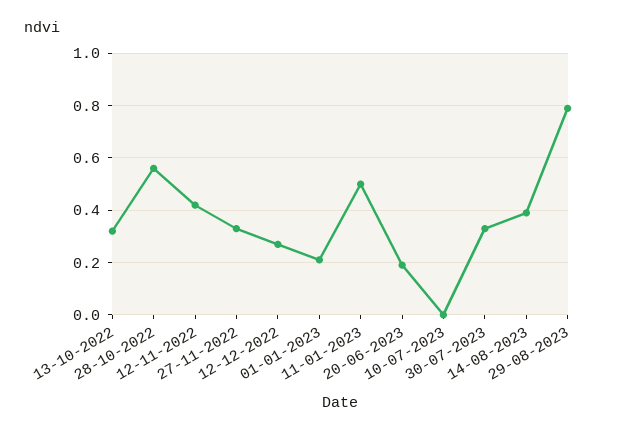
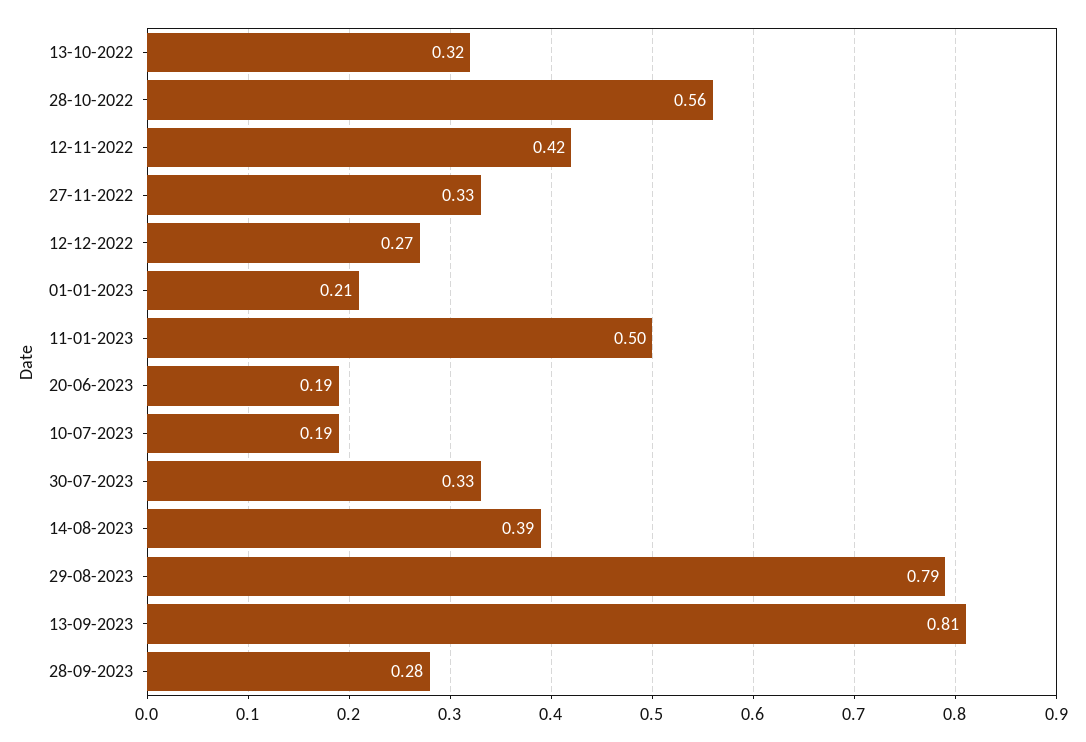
10-07-2023: 0 -> 0.19
13-09-2023: none -> 0.81
28-09-2023: none -> 0.28

